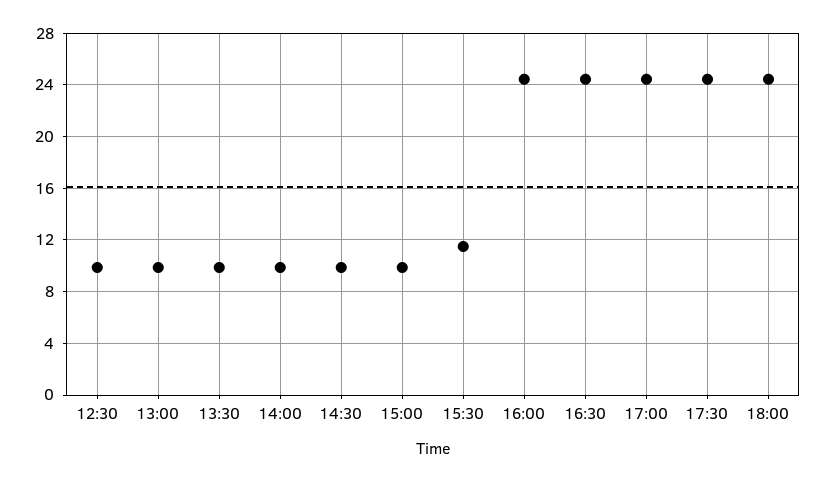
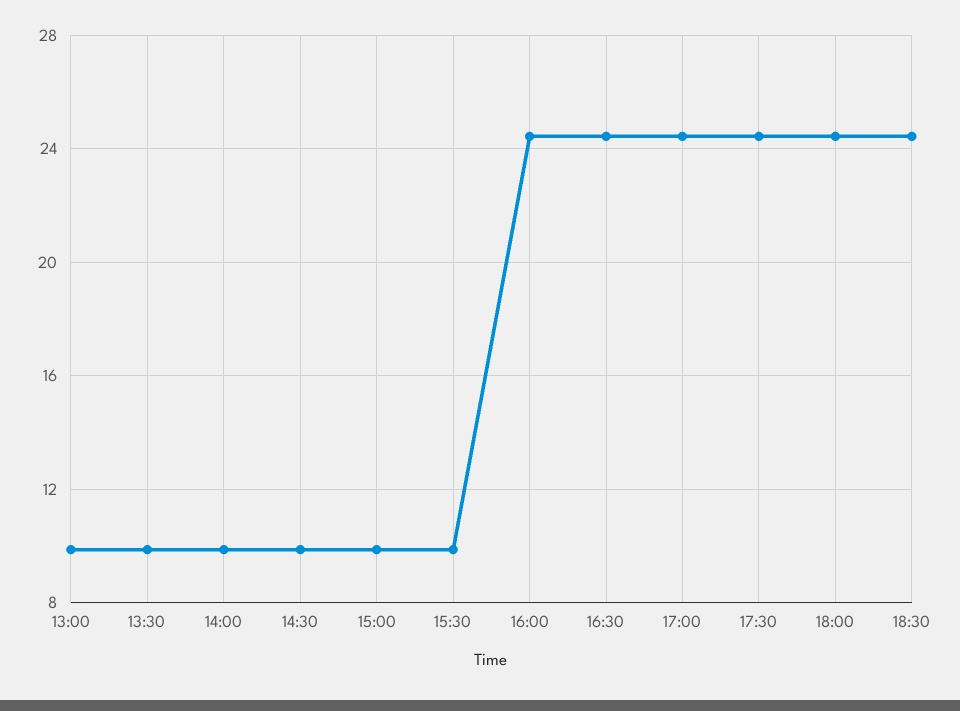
12:30: 10 -> none
15:30: 11.5 -> 10
18:30: none -> 24.5

